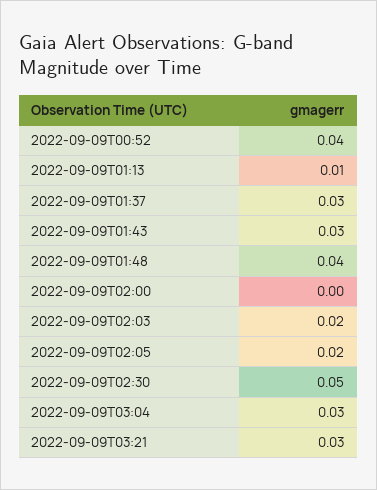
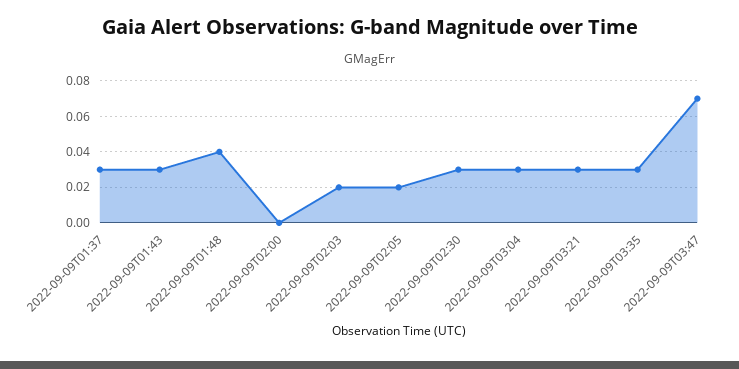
2022-09-09T00:52: 0.04 -> none
2022-09-09T01:13: 0.01 -> none
2022-09-09T02:30: 0.05 -> 0.03
2022-09-09T03:35: none -> 0.03
2022-09-09T03:47: none -> 0.07

